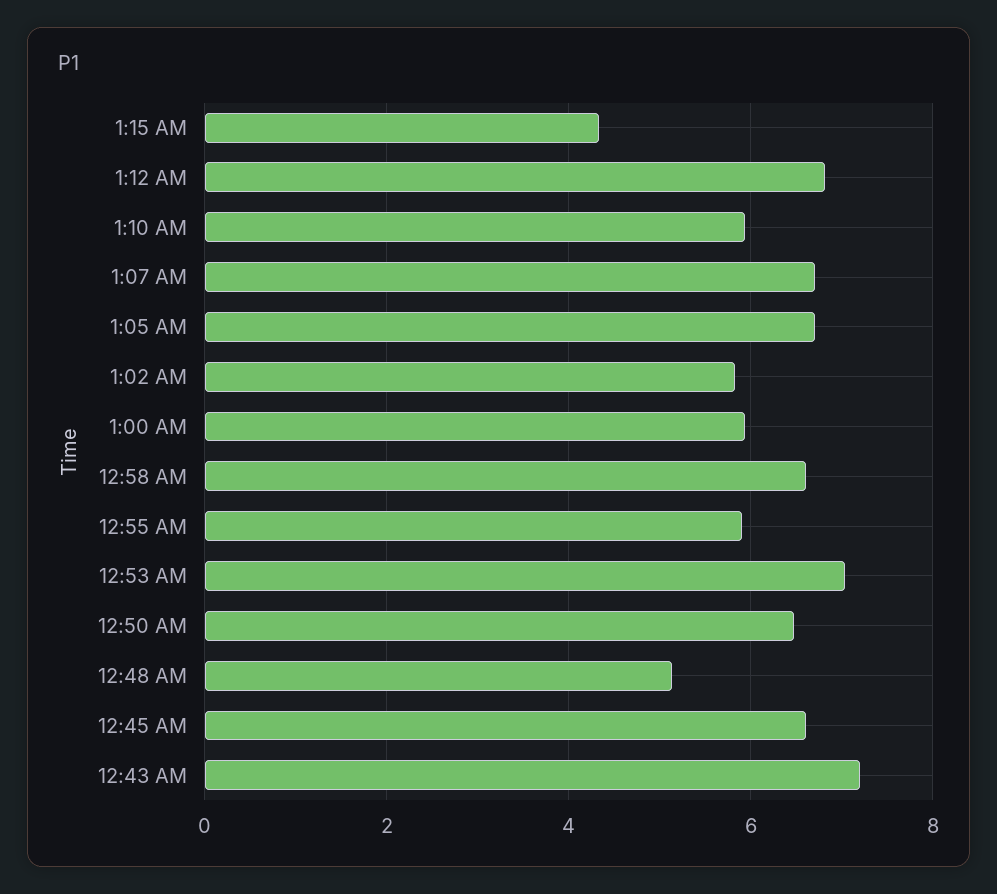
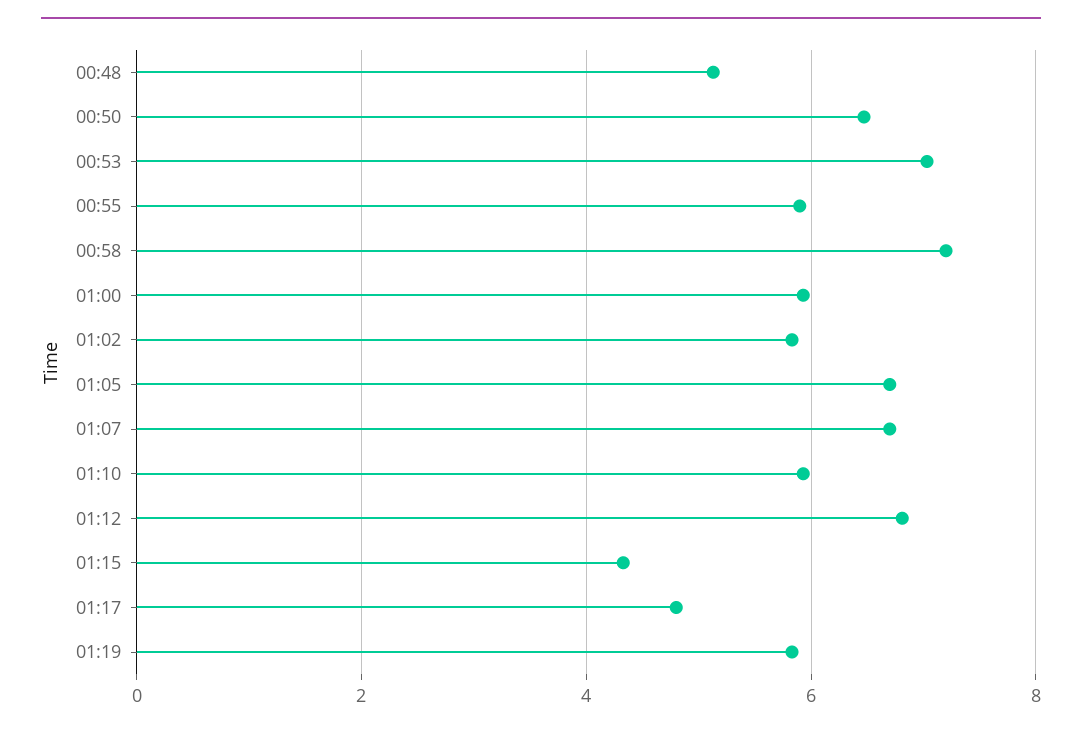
12:58 AM: 6.6 -> 7.2
12:45 AM: 6.6 -> none
12:43 AM: 7.2 -> none
01:17: none -> 4.8
01:19: none -> 5.8

